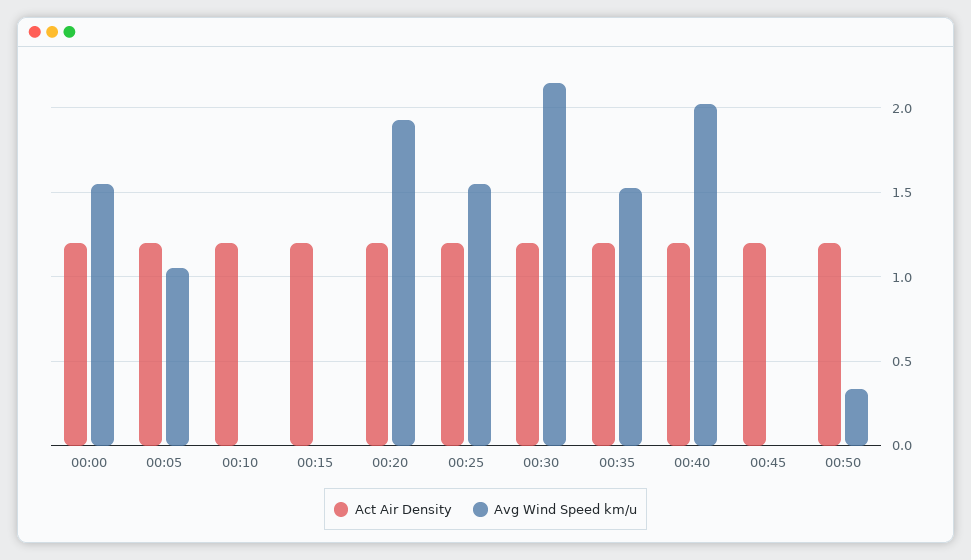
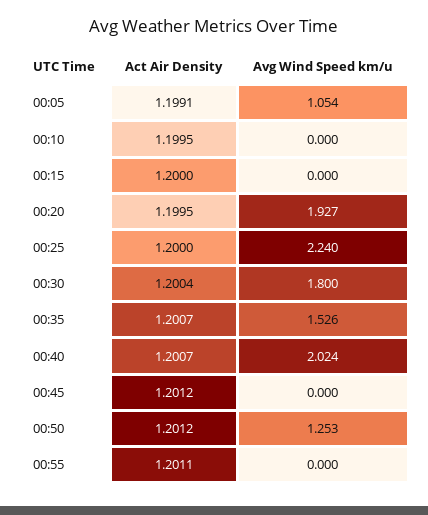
Act Air Density, 00:00: 1.2 -> none
Avg Wind Speed km/u, 00:00: 1.55 -> none
Avg Wind Speed km/u, 00:25: 1.55 -> 2.24
Avg Wind Speed km/u, 00:30: 2.15 -> 1.8
Avg Wind Speed km/u, 00:50: 0.35 -> 1.253
Act Air Density, 00:55: none -> 1.2011
Avg Wind Speed km/u, 00:55: none -> 0

